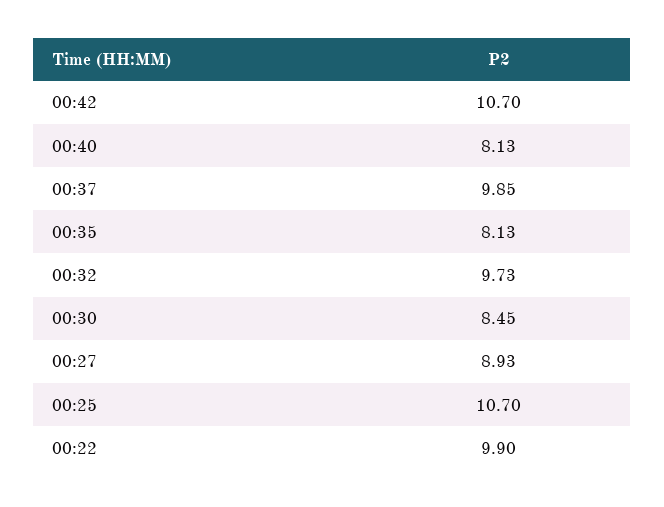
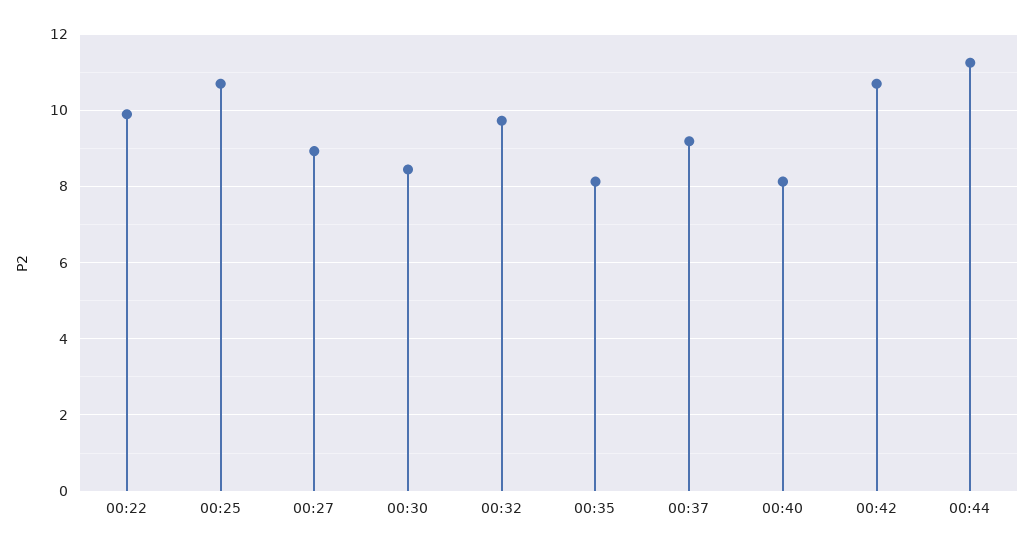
00:37: 9.85 -> 9.2
00:44: none -> 11.2

